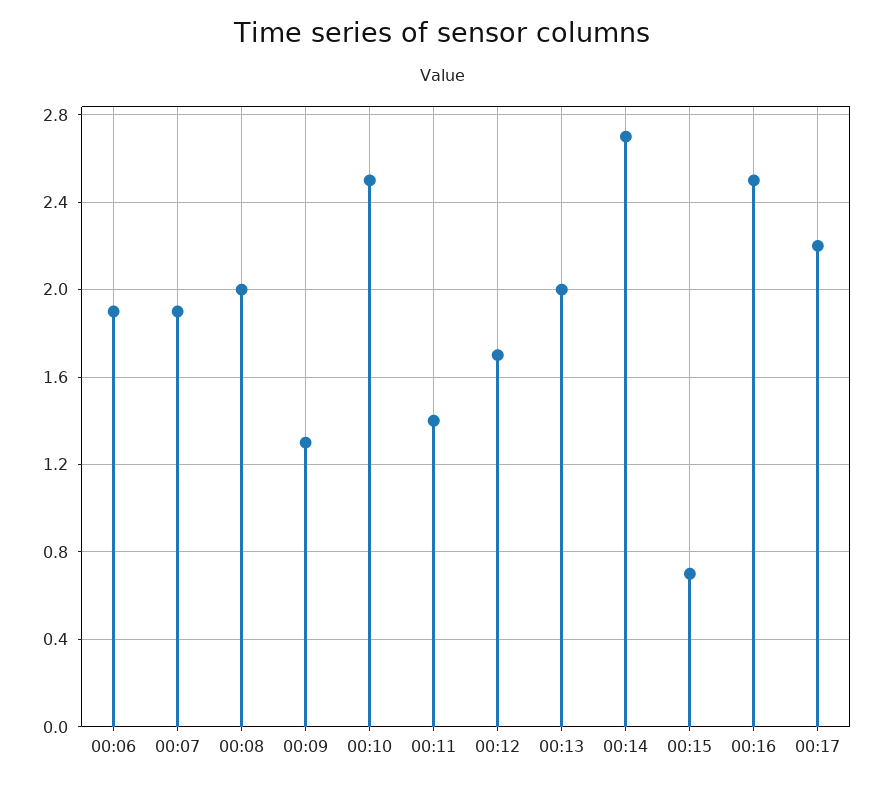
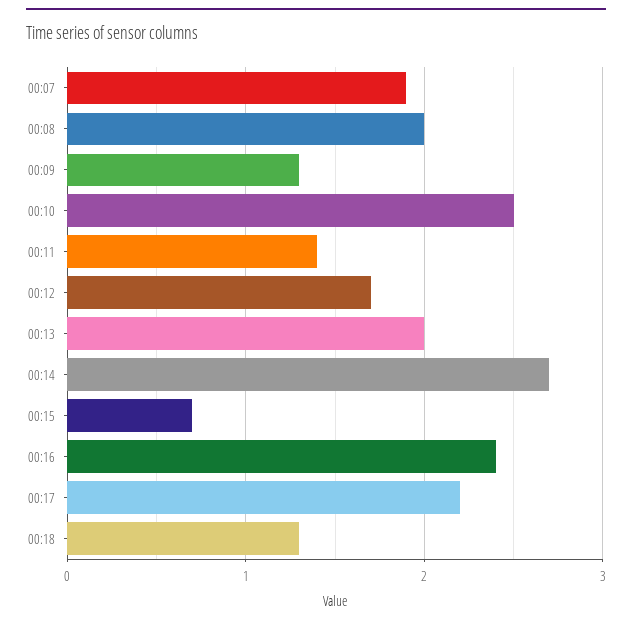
00:06: 1.9 -> none
00:16: 2.5 -> 2.4
00:18: none -> 1.3

